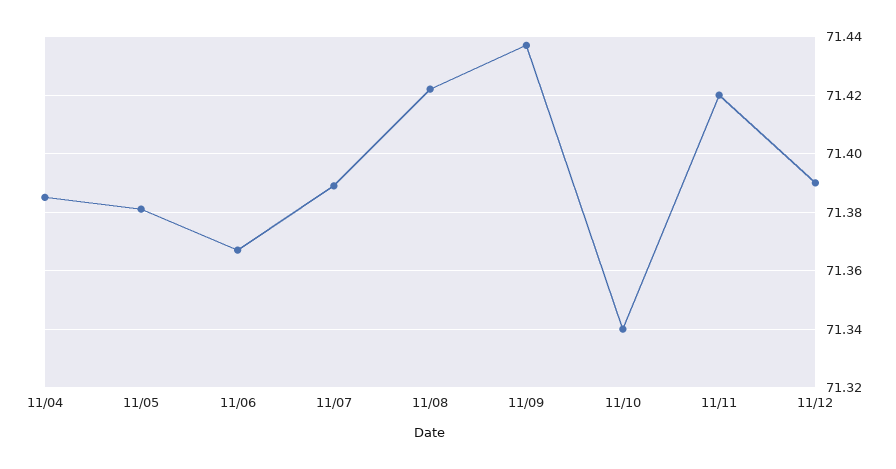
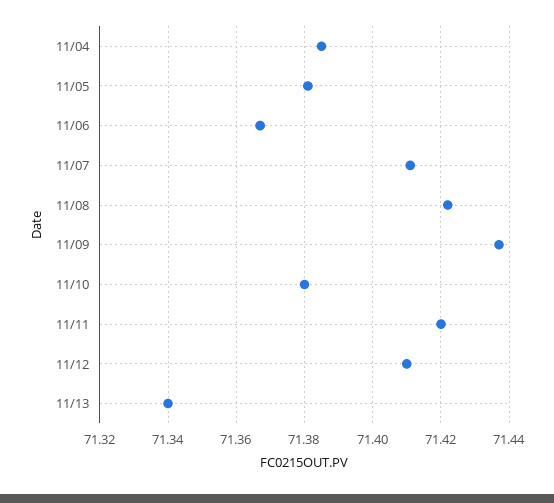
11/07: 71.39 -> 71.41
11/10: 71.34 -> 71.38
11/12: 71.39 -> 71.41
11/13: none -> 71.34

